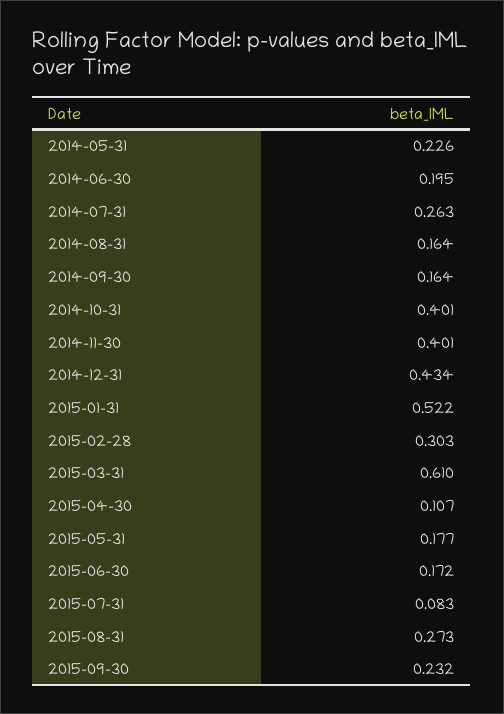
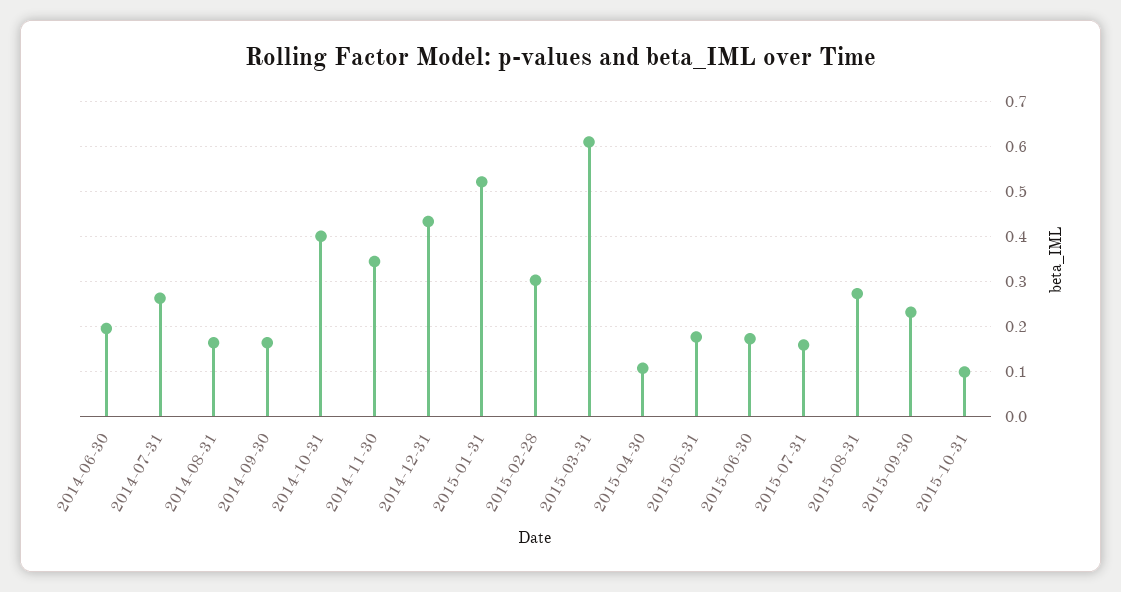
2014-05-31: 0.226 -> none
2014-11-30: 0.401 -> 0.34
2015-07-31: 0.083 -> 0.16
2015-10-31: none -> 0.1

